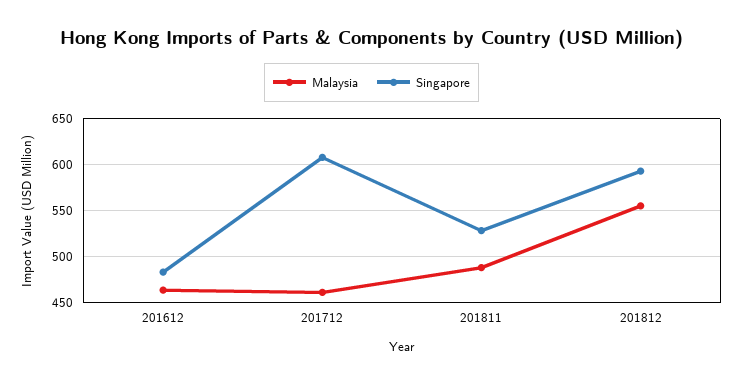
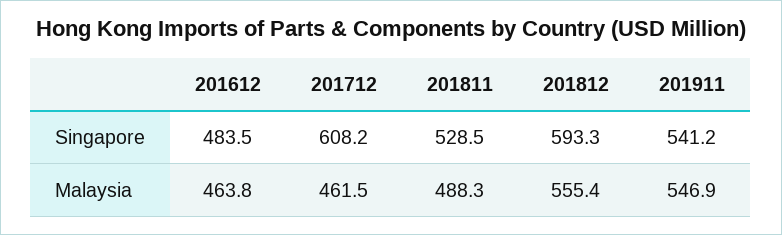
Singapore, 201911: none -> 541.2
Malaysia, 201911: none -> 546.9

